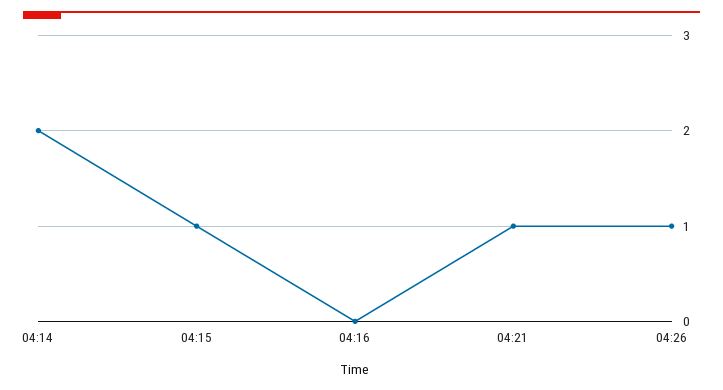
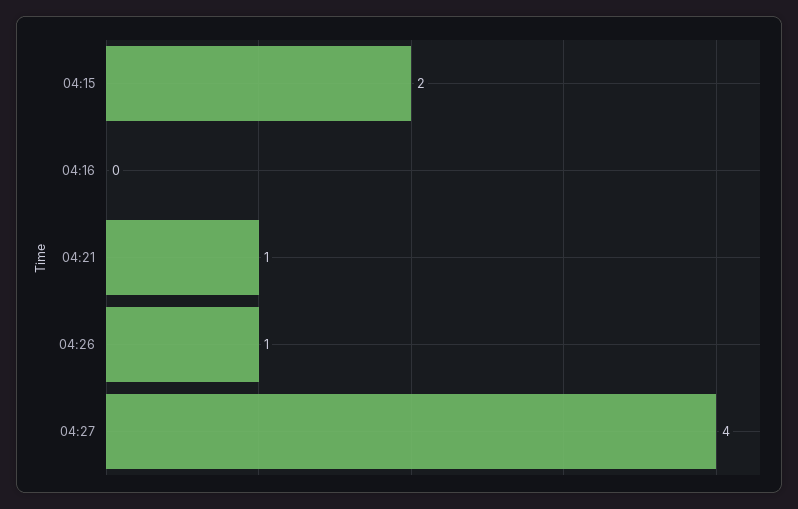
04:14: 2 -> none
04:15: 1 -> 2
04:27: none -> 4

